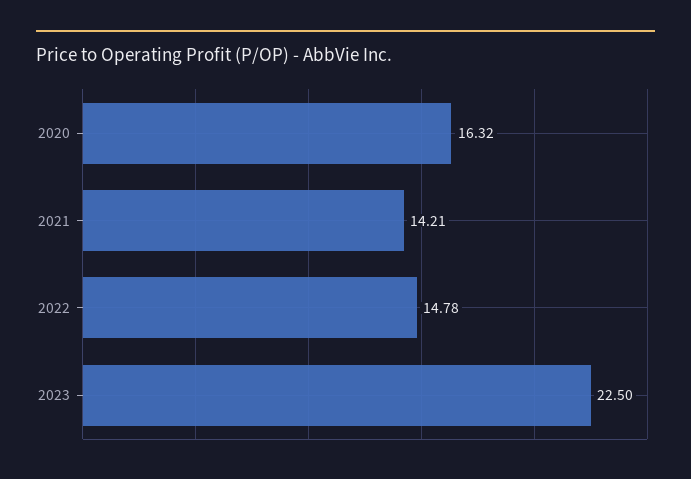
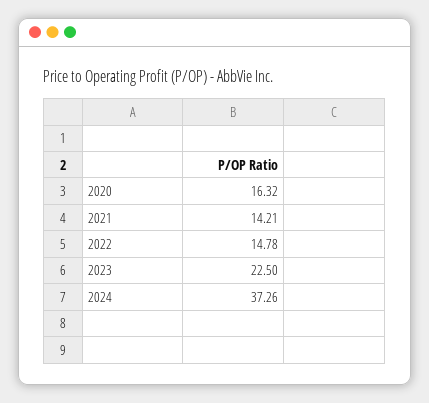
2024: none -> 37.26

